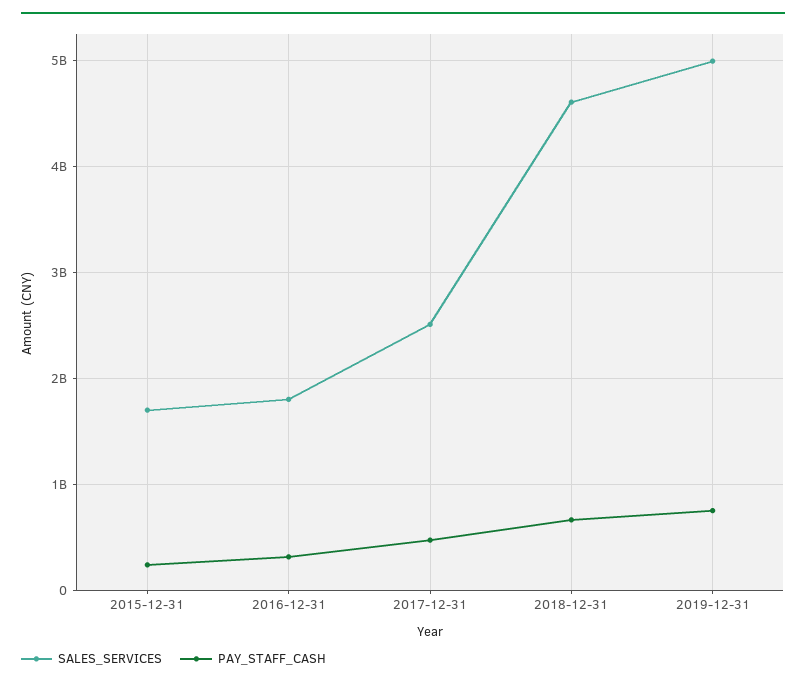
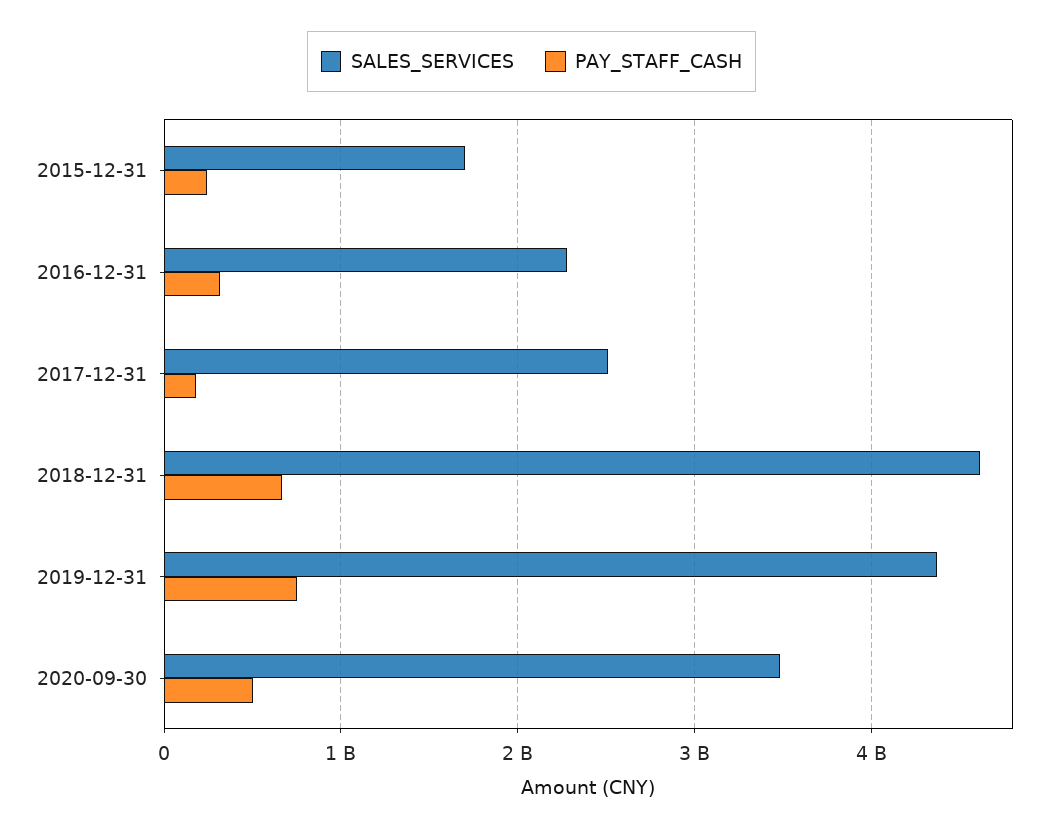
SALES_SERVICES, 2016-12-31: 1800000000 -> 2300000000
PAY_STAFF_CASH, 2017-12-31: 500000000 -> 200000000
SALES_SERVICES, 2019-12-31: 5000000000 -> 4400000000
SALES_SERVICES, 2020-09-30: none -> 3500000000
PAY_STAFF_CASH, 2020-09-30: none -> 500000000

